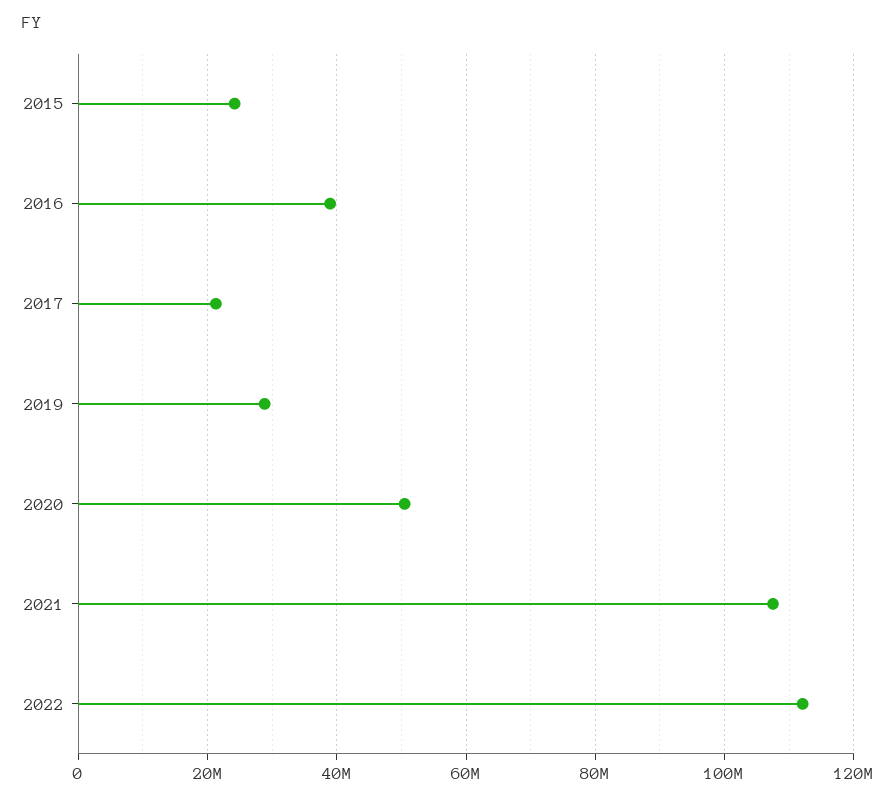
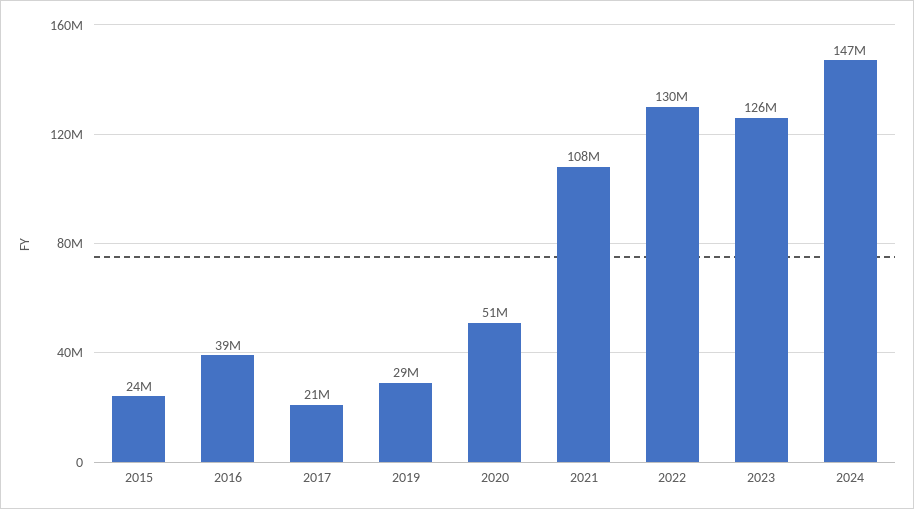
2022: 112000000 -> 130000000
2023: none -> 126000000
2024: none -> 147000000

